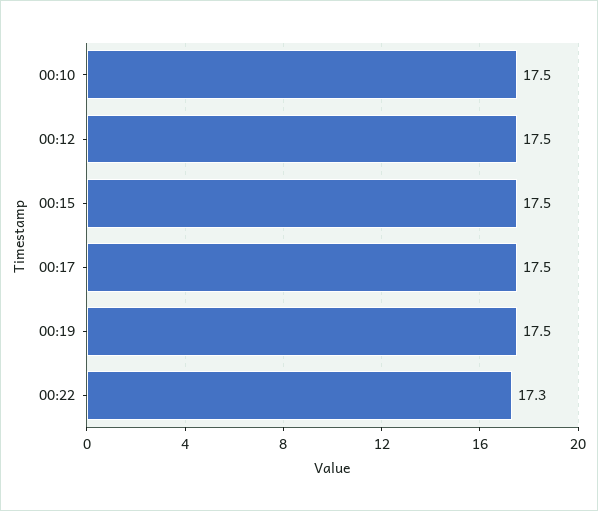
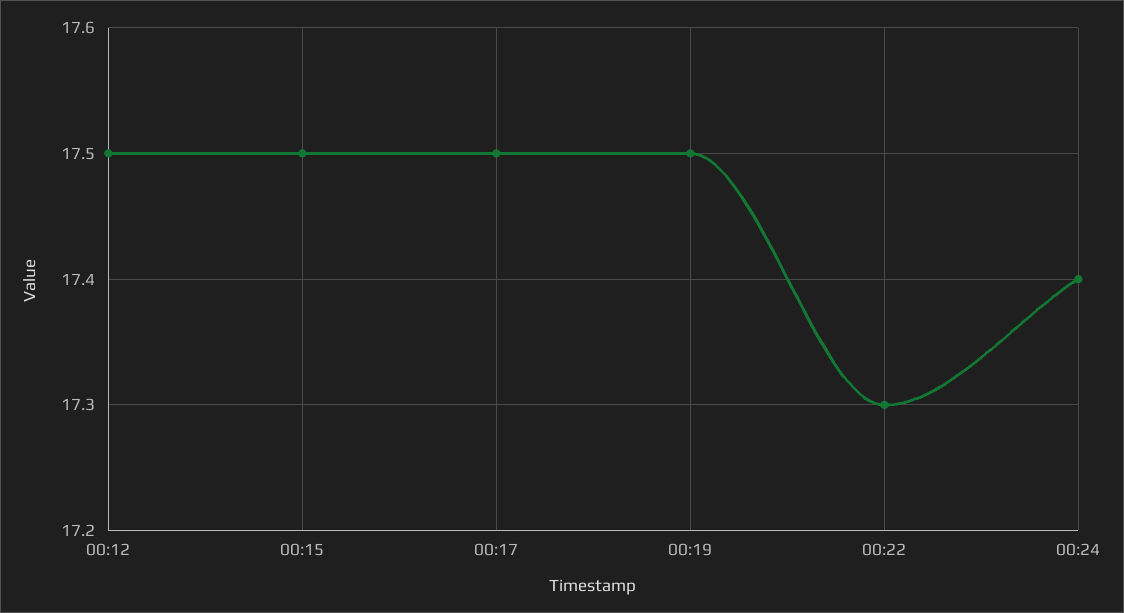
00:10: 17.5 -> none
00:24: none -> 17.4

